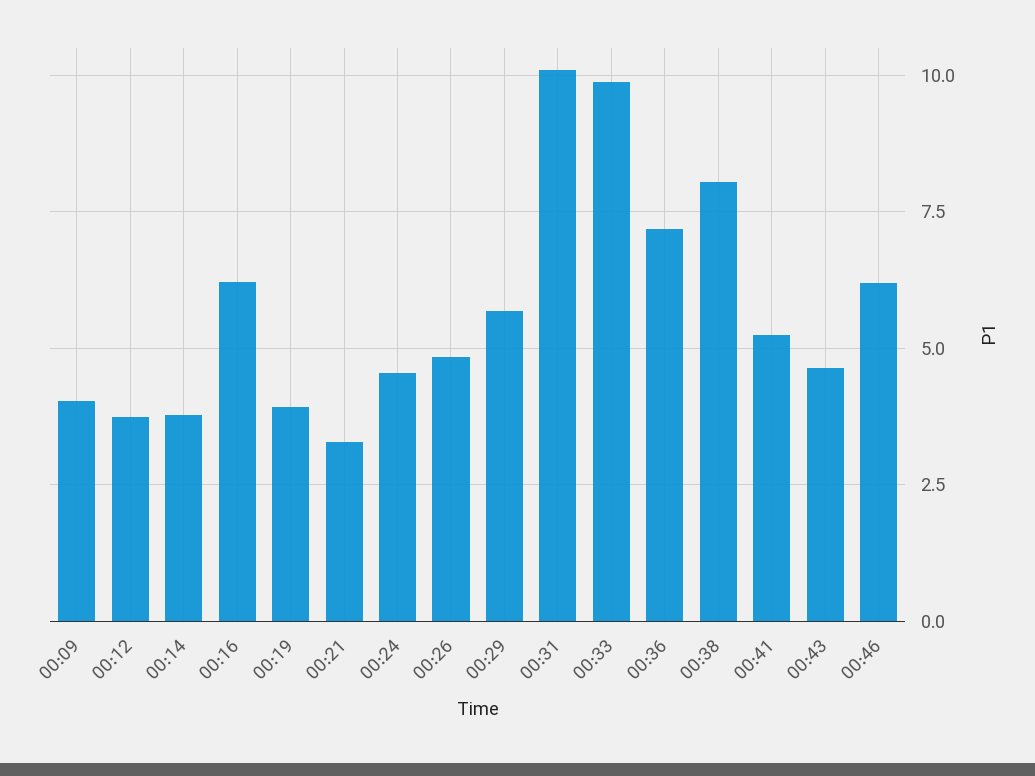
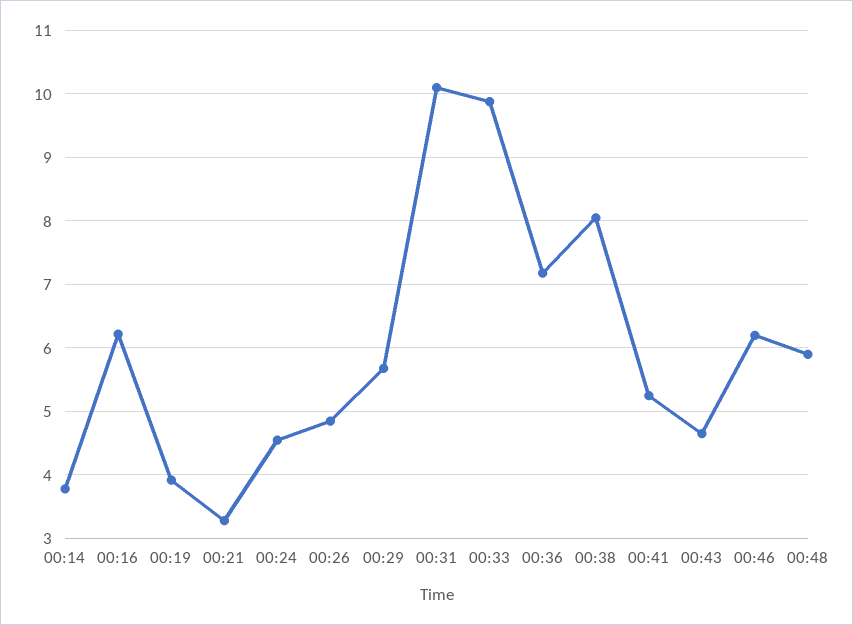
00:09: 4 -> none
00:12: 3.75 -> none
00:48: none -> 5.9

